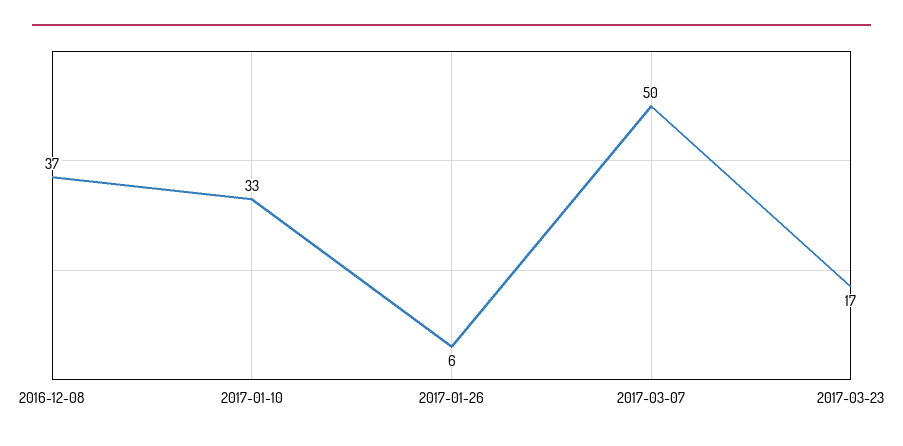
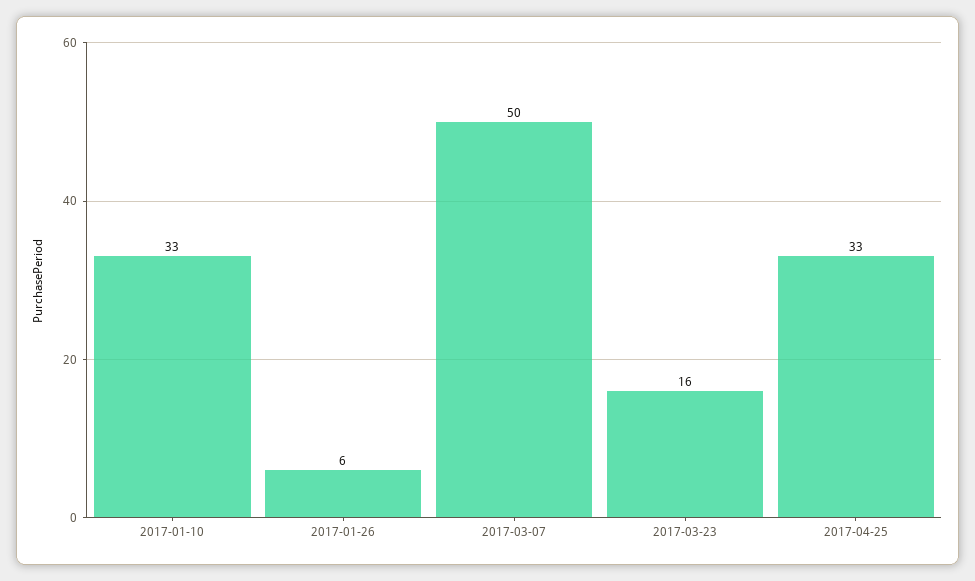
2016-12-08: 37 -> none
2017-03-23: 17 -> 16
2017-04-25: none -> 33

